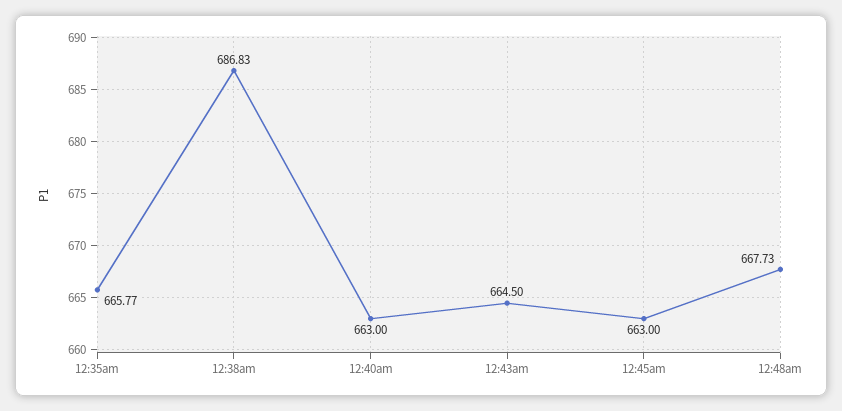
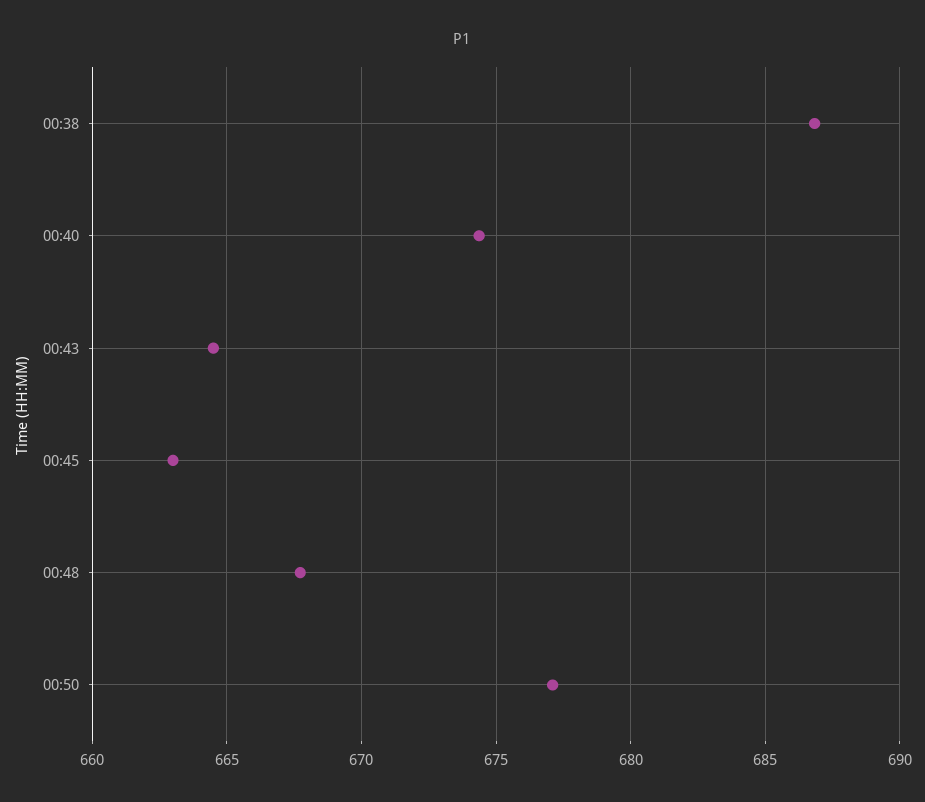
12:35am: 665.77 -> none
12:40am: 663 -> 674.5
00:50: none -> 677

